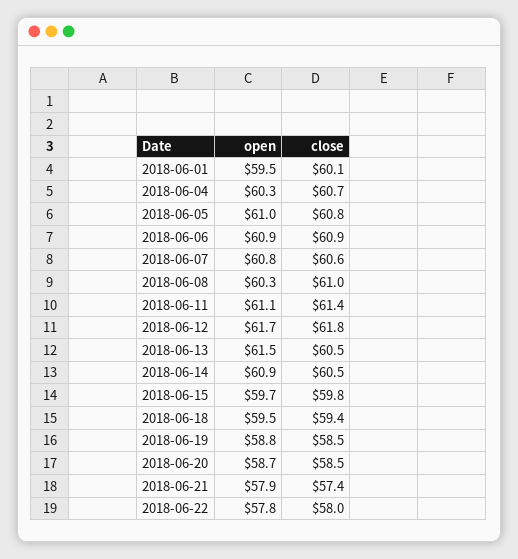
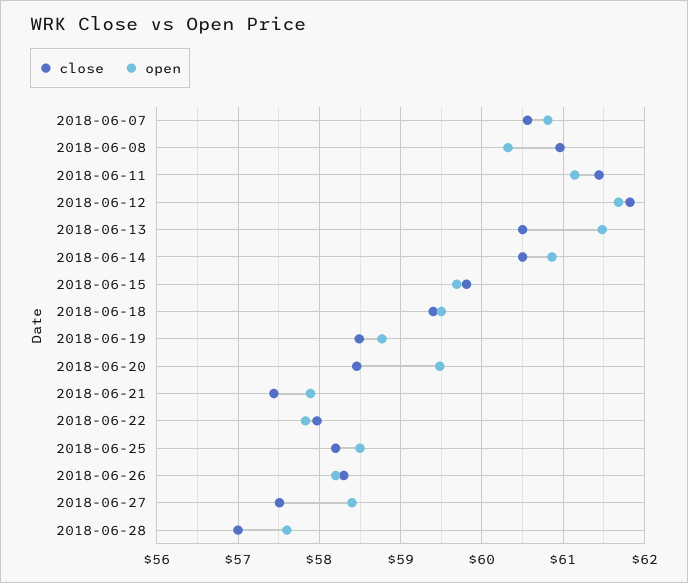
open, 2018-06-01: 59.5 -> none
close, 2018-06-01: 60.1 -> none
open, 2018-06-04: 60.3 -> none
close, 2018-06-04: 60.7 -> none
open, 2018-06-05: 61 -> none
close, 2018-06-05: 60.8 -> none
open, 2018-06-06: 60.9 -> none
close, 2018-06-06: 60.9 -> none
open, 2018-06-20: 58.7 -> 59.5
close, 2018-06-25: none -> 58.2
open, 2018-06-25: none -> 58.5
close, 2018-06-26: none -> 58.3
open, 2018-06-26: none -> 58.2
close, 2018-06-27: none -> 57.5
open, 2018-06-27: none -> 58.4
close, 2018-06-28: none -> 57
open, 2018-06-28: none -> 57.6

